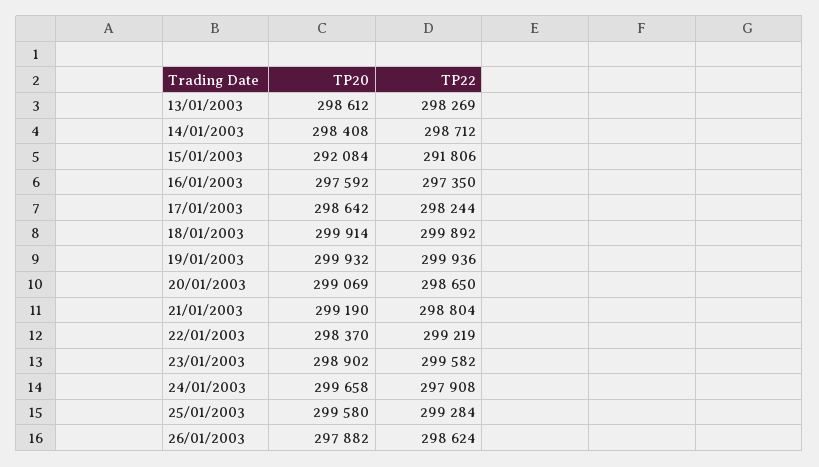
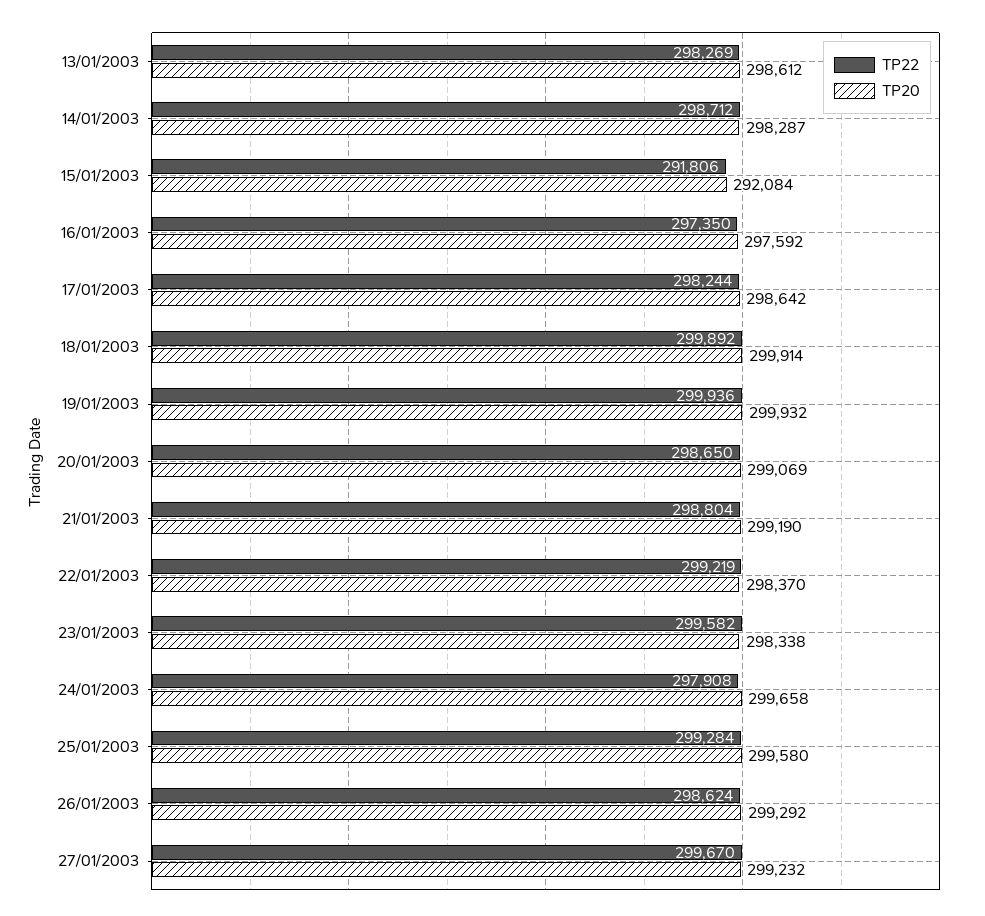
TP20, 14/01/2003: 298408 -> 298287
TP20, 23/01/2003: 298902 -> 298338
TP20, 26/01/2003: 297882 -> 299292
TP22, 27/01/2003: none -> 299670
TP20, 27/01/2003: none -> 299232

